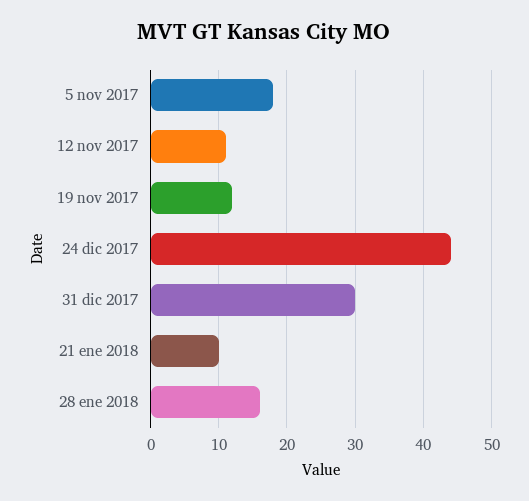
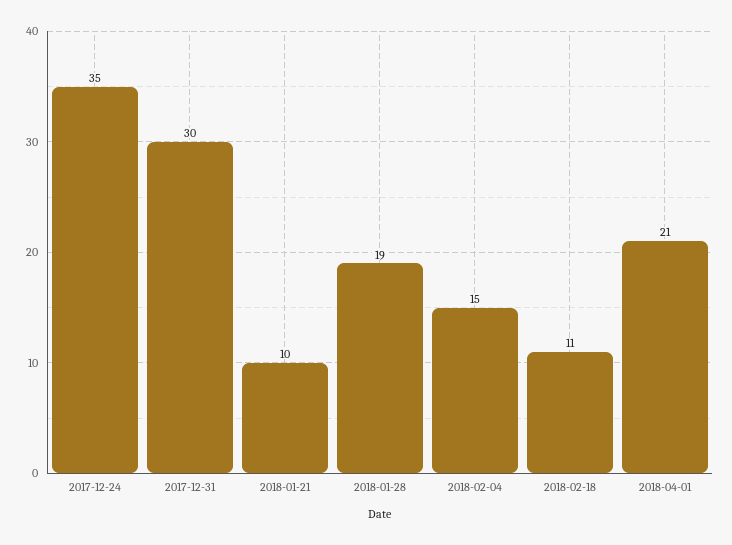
5 nov 2017: 18 -> none
12 nov 2017: 11 -> none
19 nov 2017: 12 -> none
24 dic 2017: 44 -> 35
28 ene 2018: 16 -> 19
2018-02-04: none -> 15
2018-02-18: none -> 11
2018-04-01: none -> 21

